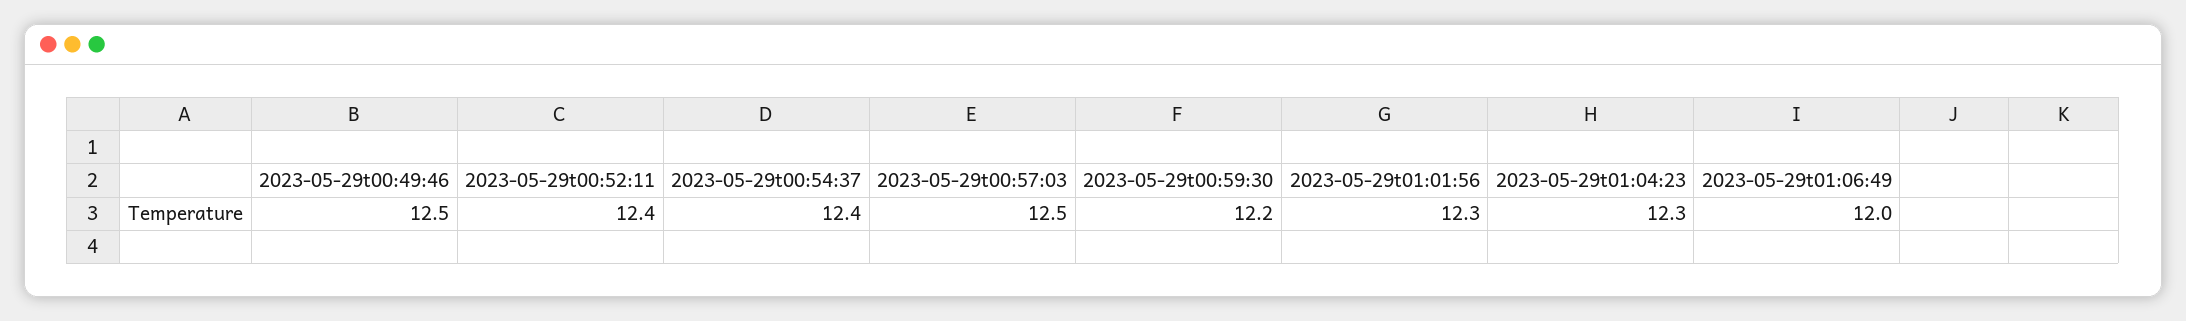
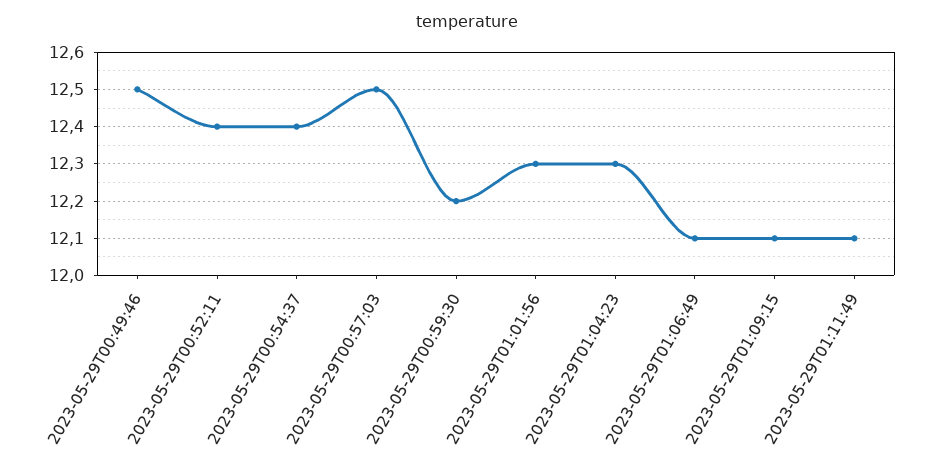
2023-05-29t01:06:49: 12 -> 12.1
2023-05-29T01:09:15: none -> 12.1
2023-05-29T01:11:49: none -> 12.1

